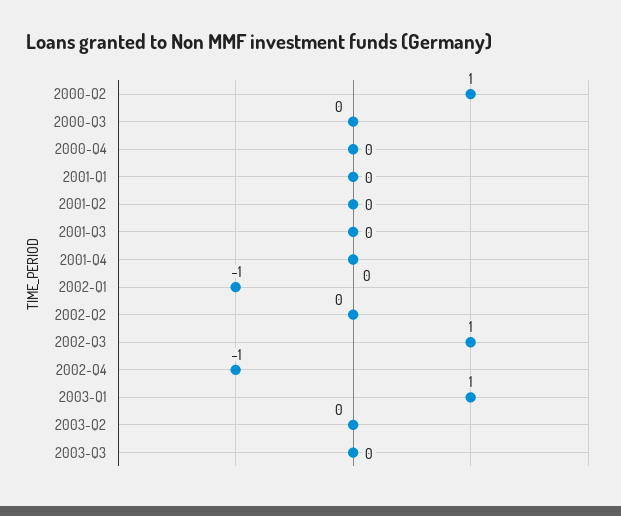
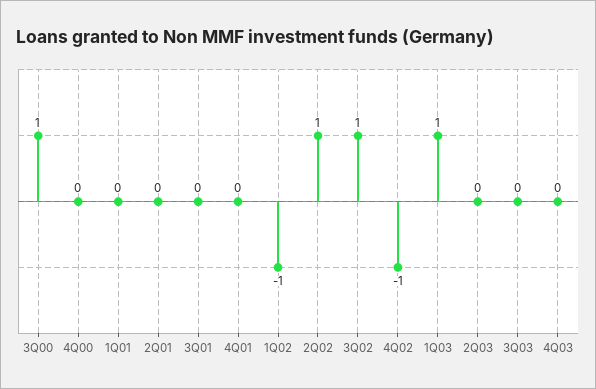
2000-Q2: 1 -> none
2000-Q3: 0 -> 1
2002-Q2: 0 -> 1
4Q03: none -> 0

